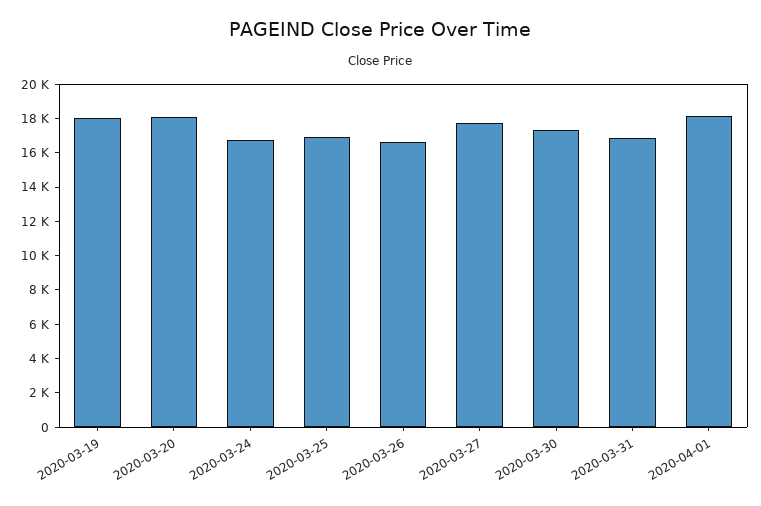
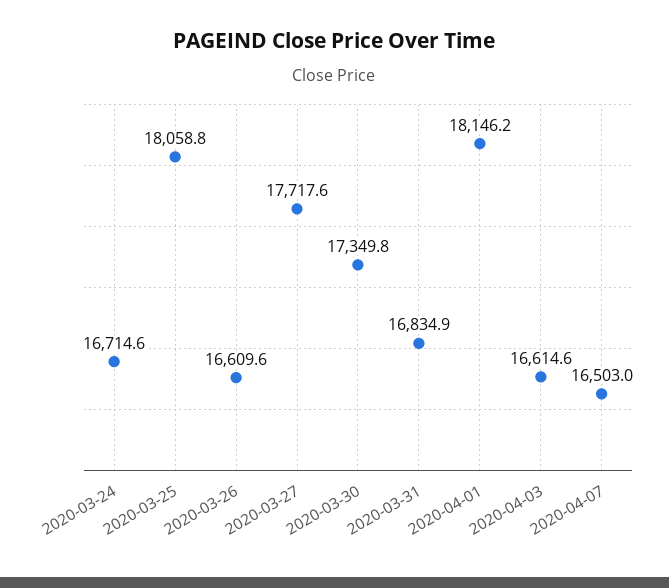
2020-03-19: 18000 -> none
2020-03-20: 18000 -> none
2020-03-25: 17000 -> 18058.8
2020-04-03: none -> 16614.6
2020-04-07: none -> 16503

